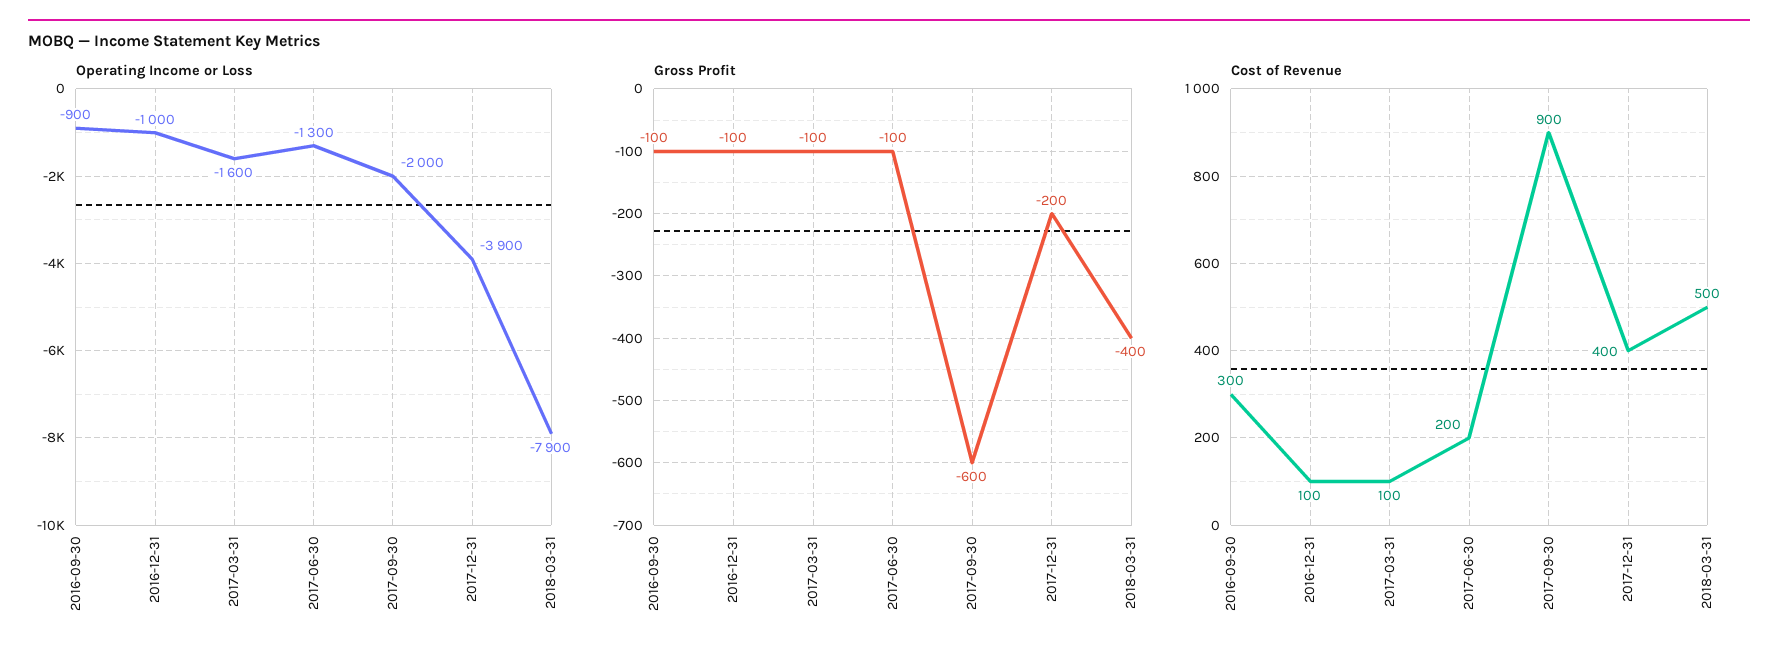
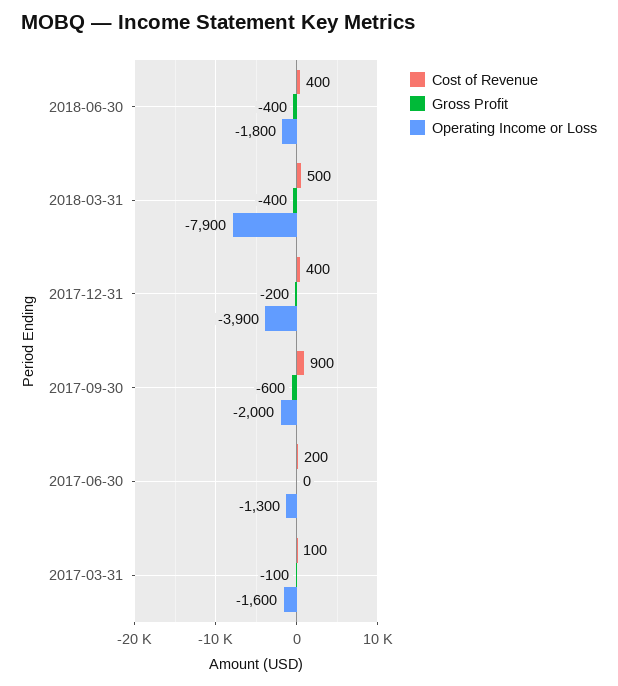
Operating Income or Loss, 2016-09-30: -900 -> none
Operating Income or Loss, 2016-12-31: -1000 -> none
Gross Profit, 2016-09-30: -100 -> none
Gross Profit, 2016-12-31: -100 -> none
Gross Profit, 2017-06-30: -100 -> 0
Cost of Revenue, 2016-09-30: 300 -> none
Cost of Revenue, 2016-12-31: 100 -> none
Cost of Revenue, 2018-06-30: none -> 400
Gross Profit, 2018-06-30: none -> -400
Operating Income or Loss, 2018-06-30: none -> -1800

